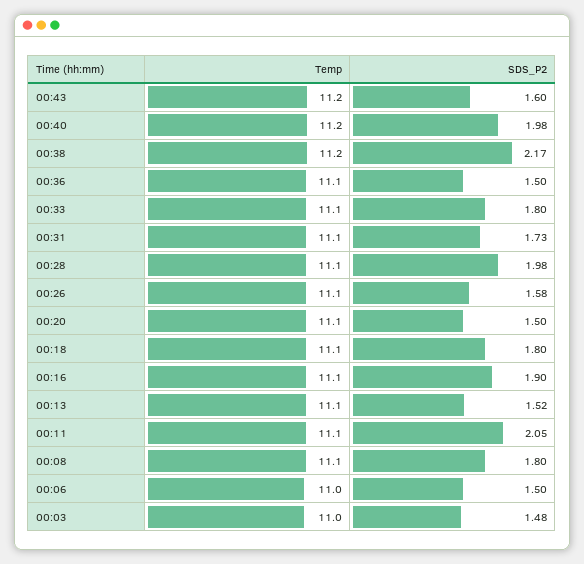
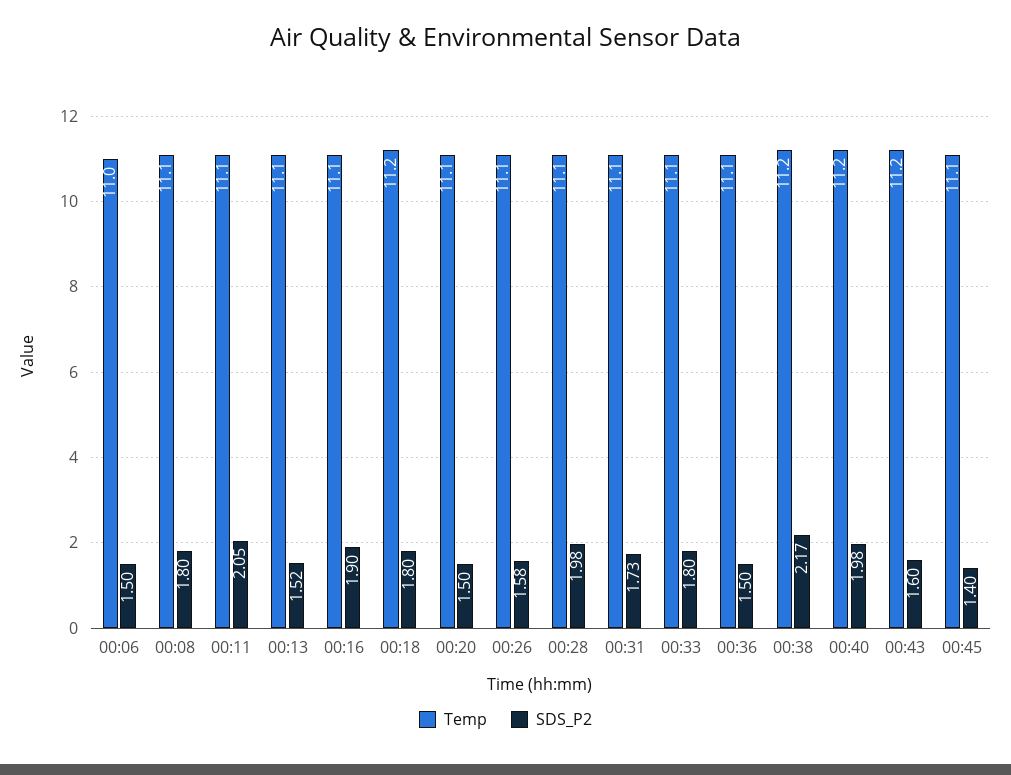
Temp, 00:18: 11.1 -> 11.2
Temp, 00:03: 11 -> none
SDS_P2, 00:03: 1.48 -> none
Temp, 00:45: none -> 11.1
SDS_P2, 00:45: none -> 1.4

